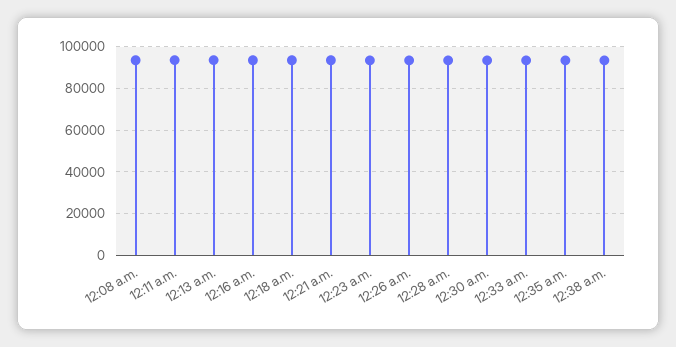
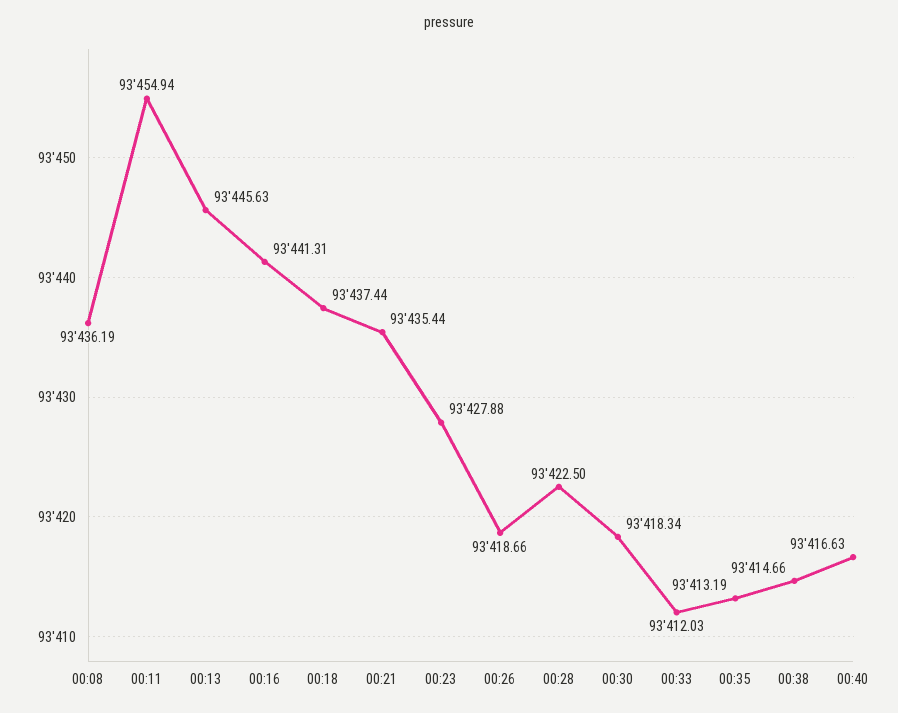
00:40: none -> 93416.63

